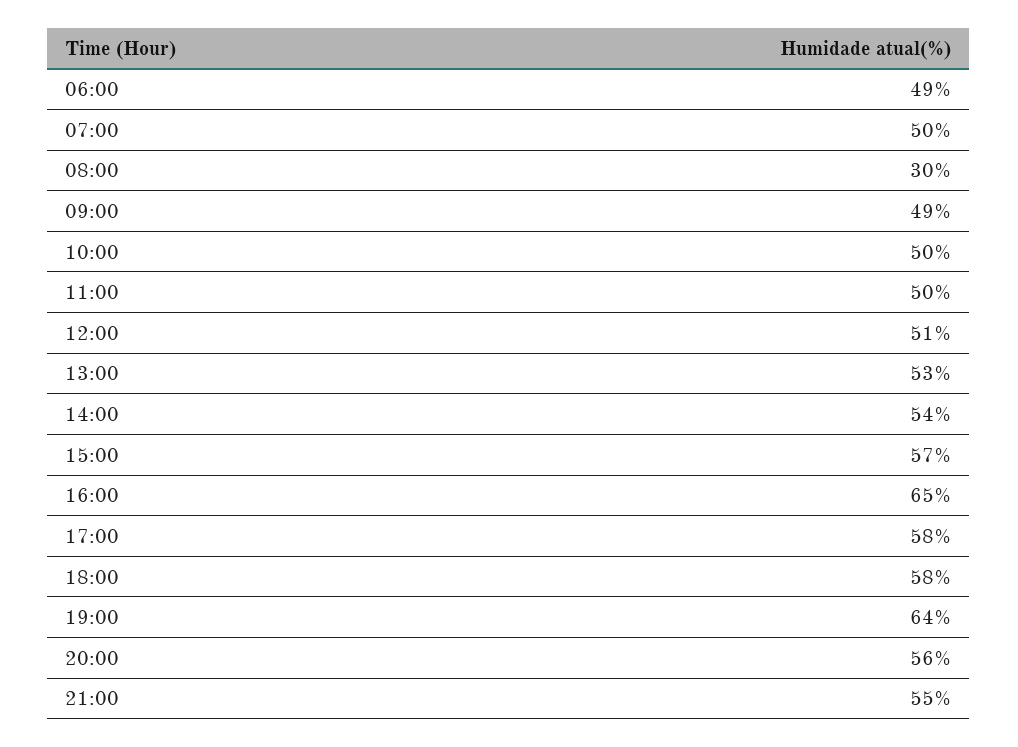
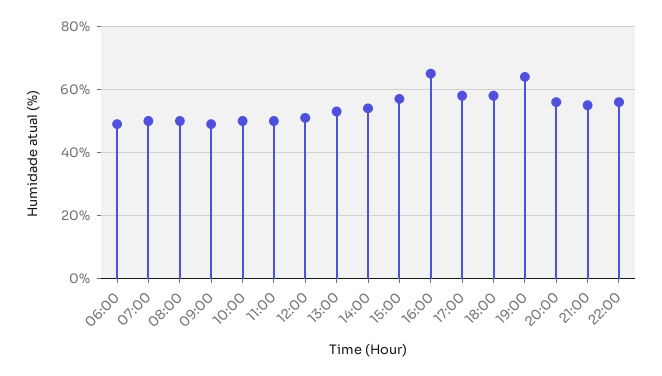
08:00: 30 -> 50
22:00: none -> 55

